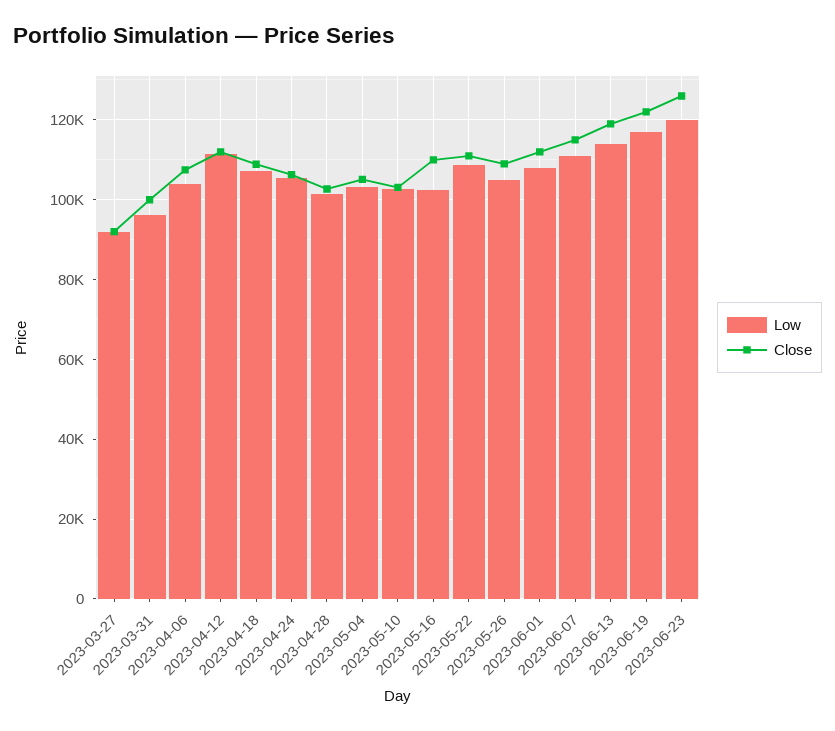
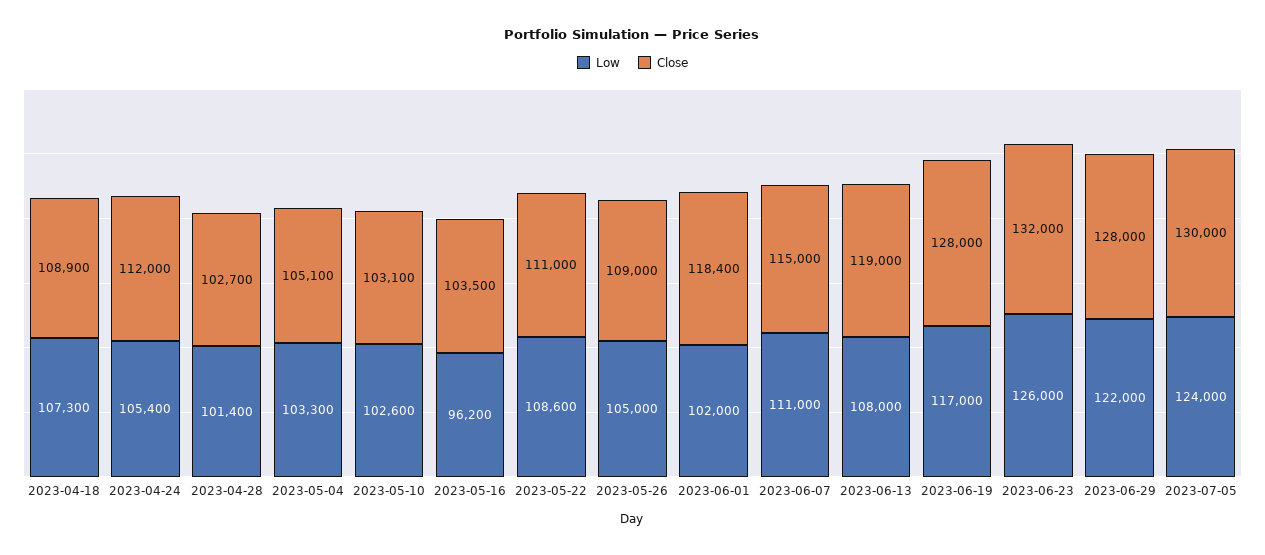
Low, 2023-03-27: 92000 -> none
Close, 2023-03-27: 92000 -> none
Low, 2023-03-31: 96000 -> none
Close, 2023-03-31: 100000 -> none
Low, 2023-04-06: 104000 -> none
Close, 2023-04-06: 108000 -> none
Low, 2023-04-12: 112000 -> none
Close, 2023-04-12: 112000 -> none
Close, 2023-04-24: 106000 -> 112000
Low, 2023-05-16: 102000 -> 96200
Close, 2023-05-16: 110000 -> 103500
Low, 2023-06-01: 108000 -> 102000
Close, 2023-06-01: 112000 -> 118400
Low, 2023-06-13: 114000 -> 108000
Close, 2023-06-19: 122000 -> 128000
Low, 2023-06-23: 120000 -> 126000
Close, 2023-06-23: 126000 -> 132000
Low, 2023-06-29: none -> 122000
Close, 2023-06-29: none -> 128000
Low, 2023-07-05: none -> 124000
Close, 2023-07-05: none -> 130000

